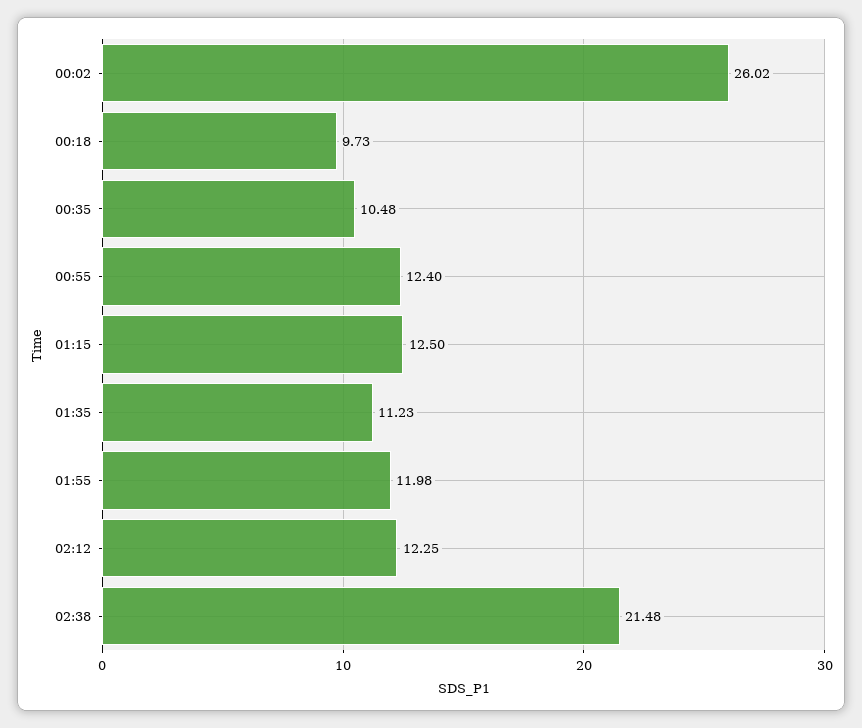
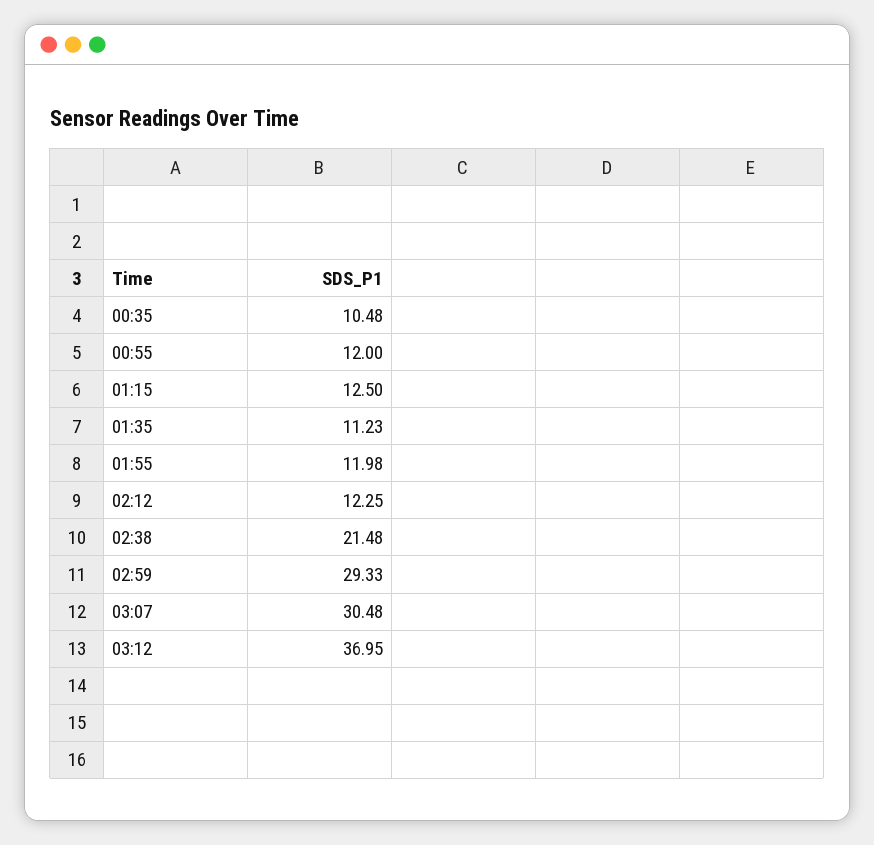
00:02: 26.02 -> none
00:18: 9.73 -> none
00:55: 12.4 -> 12
02:59: none -> 29.33
03:07: none -> 30.48
03:12: none -> 36.95

